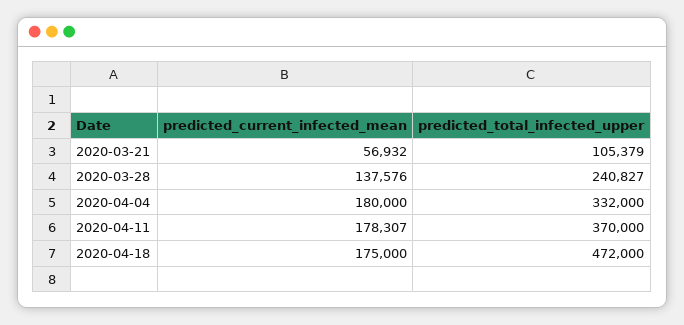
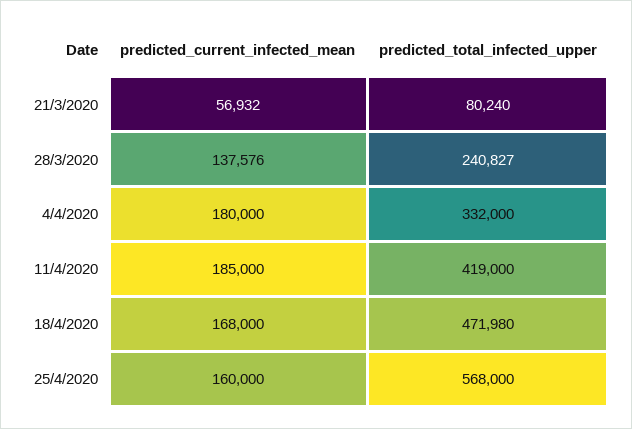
predicted_total_infected_upper, 2020-03-21: 105379 -> 80240
predicted_current_infected_mean, 2020-04-11: 178307 -> 185000
predicted_total_infected_upper, 2020-04-11: 370000 -> 419000
predicted_current_infected_mean, 2020-04-18: 175000 -> 168000
predicted_total_infected_upper, 2020-04-18: 472000 -> 471980
predicted_current_infected_mean, 25/4/2020: none -> 160000
predicted_total_infected_upper, 25/4/2020: none -> 568000

